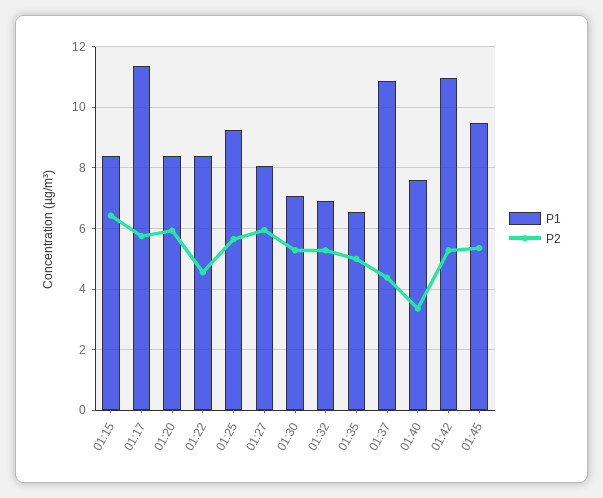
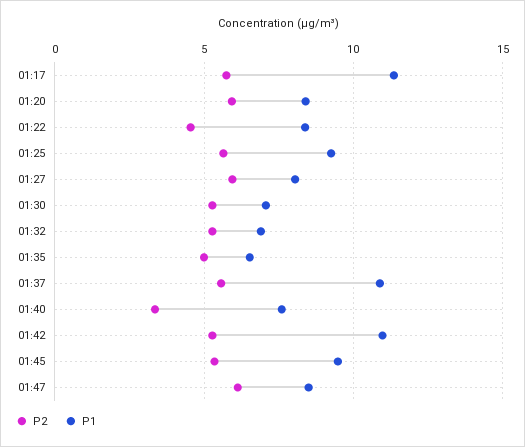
P1, 01:15: 8.4 -> none
P2, 01:15: 6.4 -> none
P2, 01:37: 4.4 -> 5.5
P2, 01:47: none -> 6
P1, 01:47: none -> 8.5

